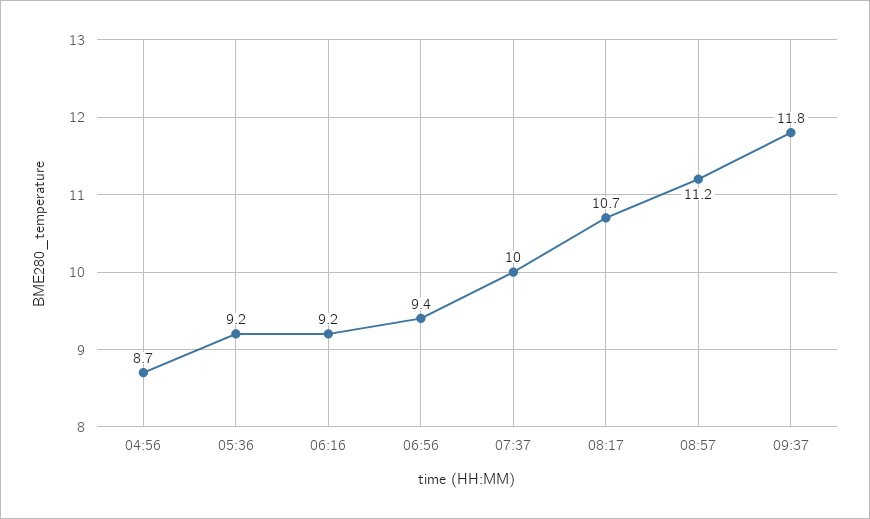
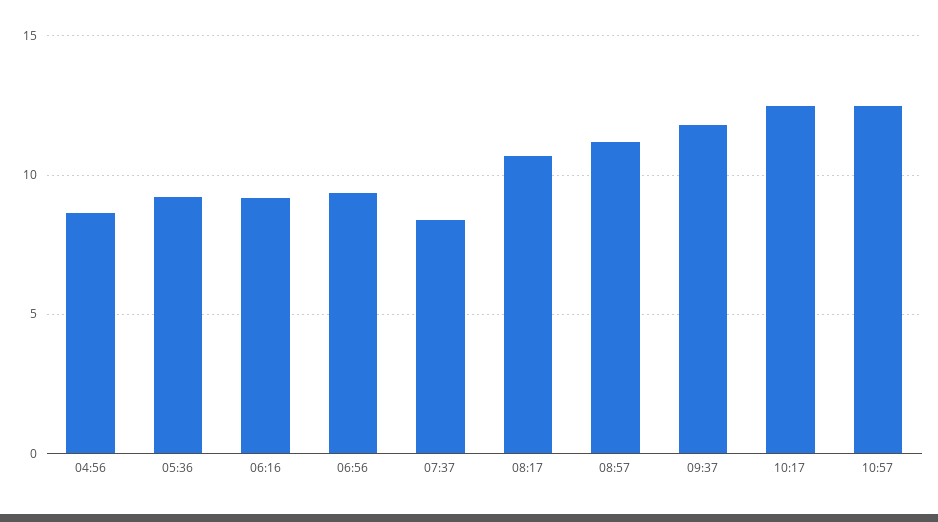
07:37: 10 -> 8.5
10:17: none -> 12.5
10:57: none -> 12.5

